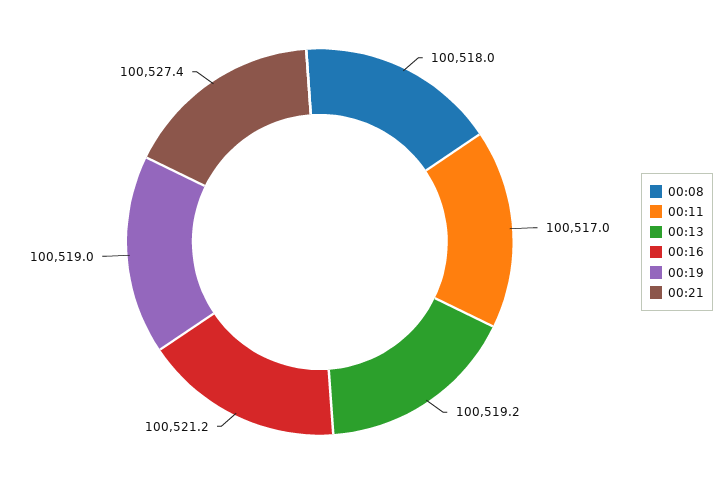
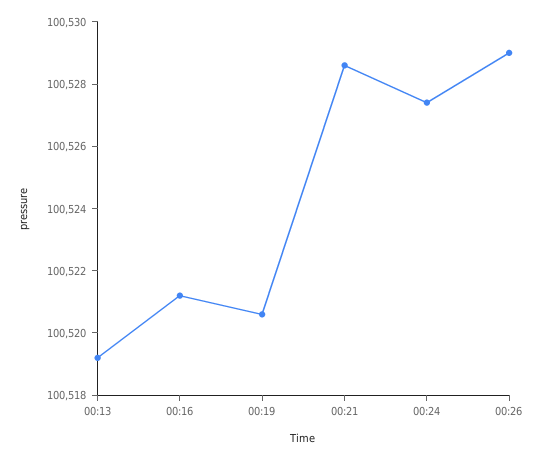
00:08: 100518 -> none
00:11: 100517 -> none
00:19: 100519 -> 100520.5
00:21: 100527.4 -> 100528.5
00:24: none -> 100527.5
00:26: none -> 100529

